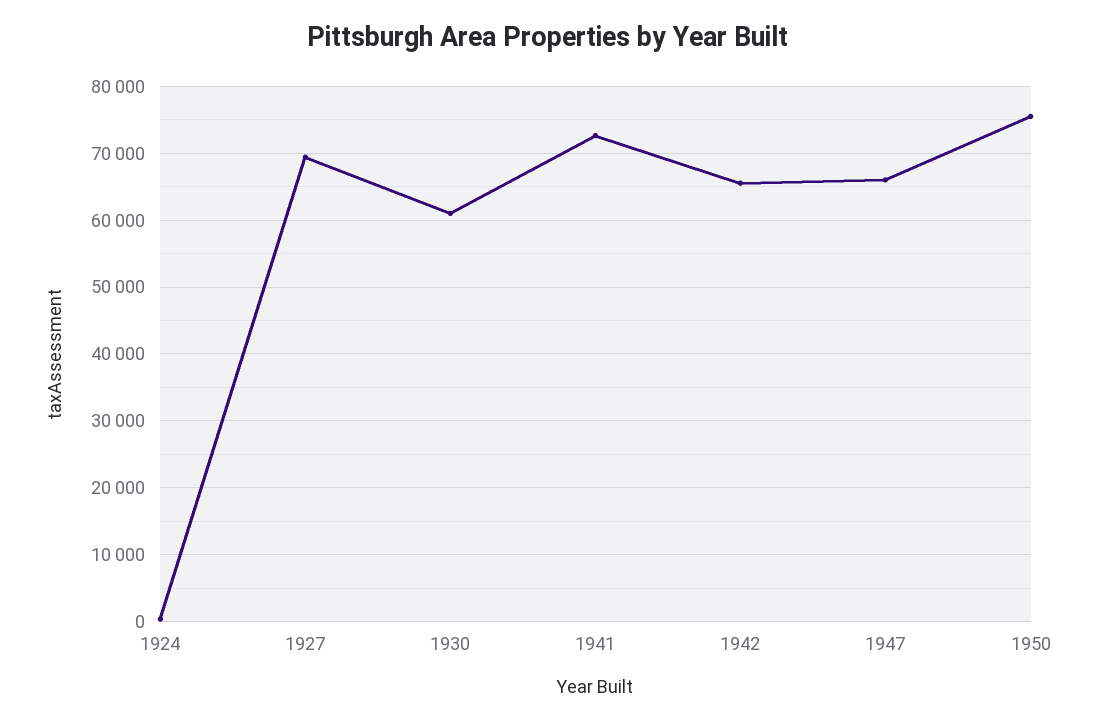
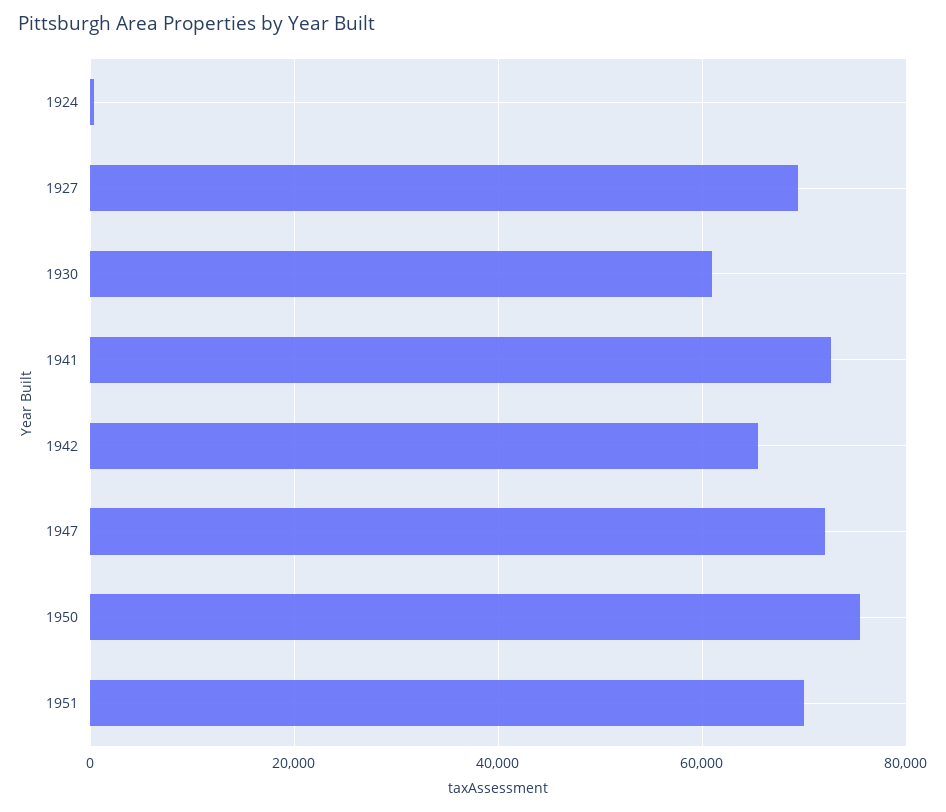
1947: 66000 -> 72000
1951: none -> 70000

